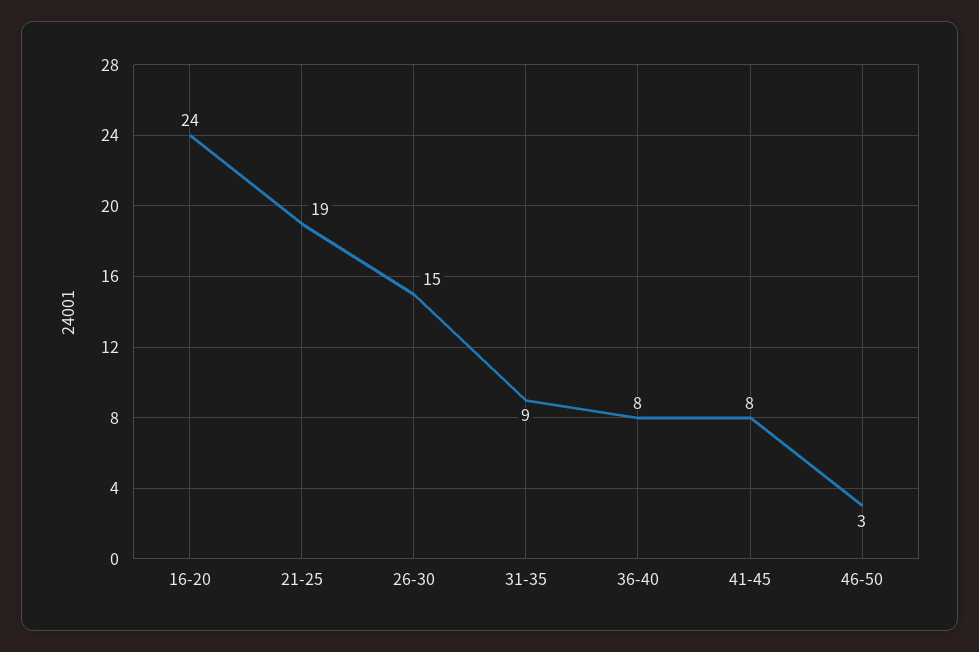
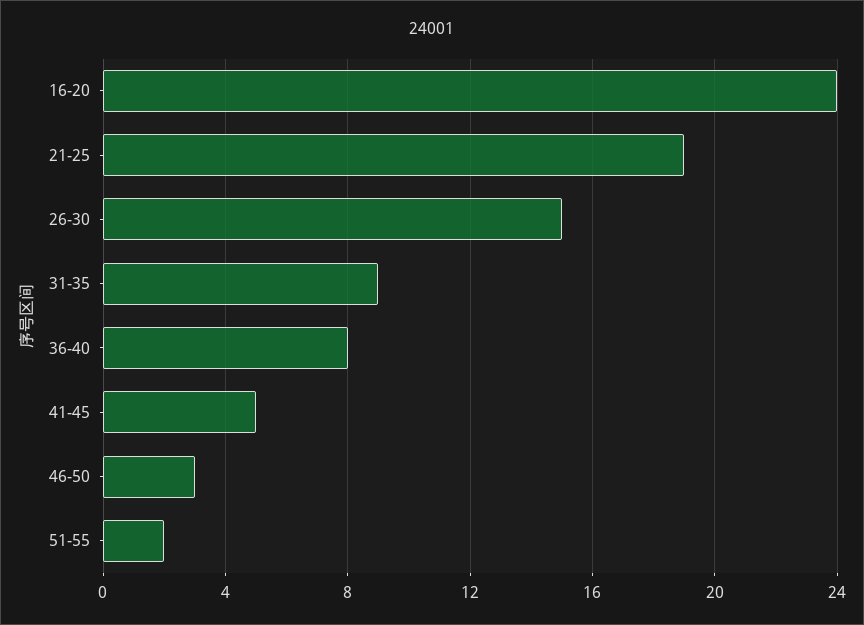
41-45: 8 -> 5
51-55: none -> 2

